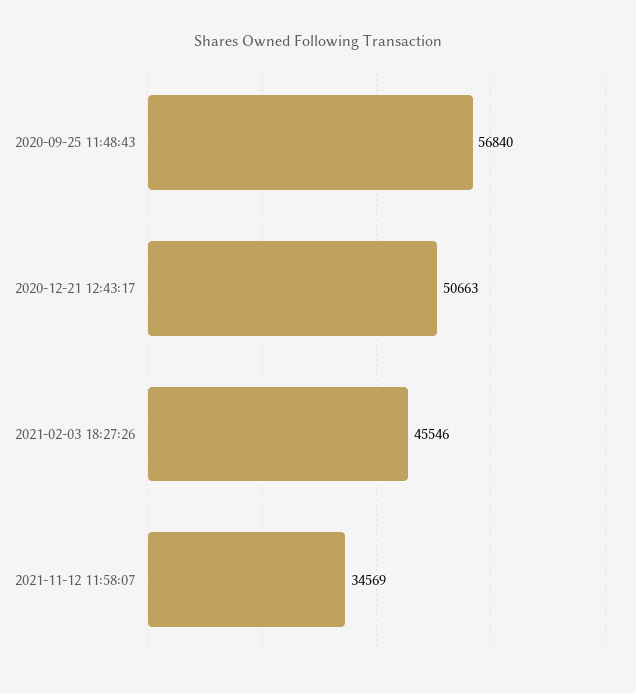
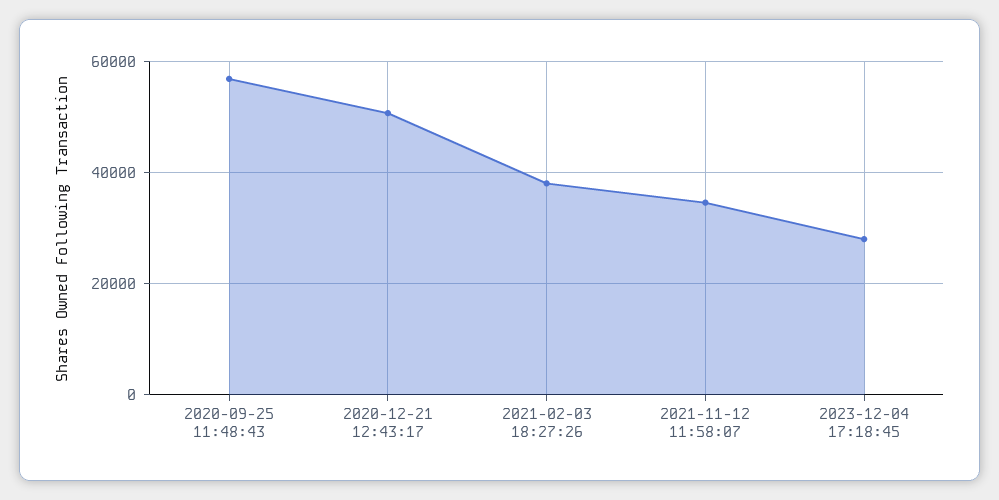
2021-02-03 18:27:26: 45546 -> 38000
2023-12-04 17:18:45: none -> 28000

